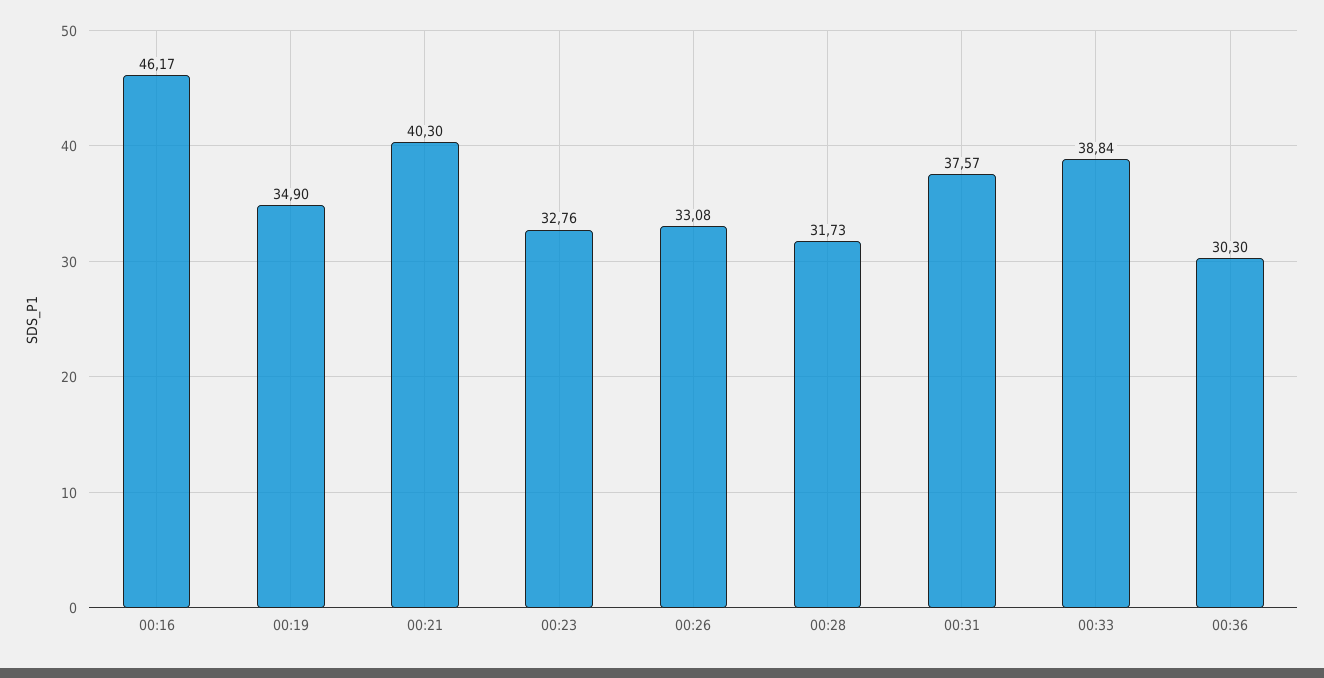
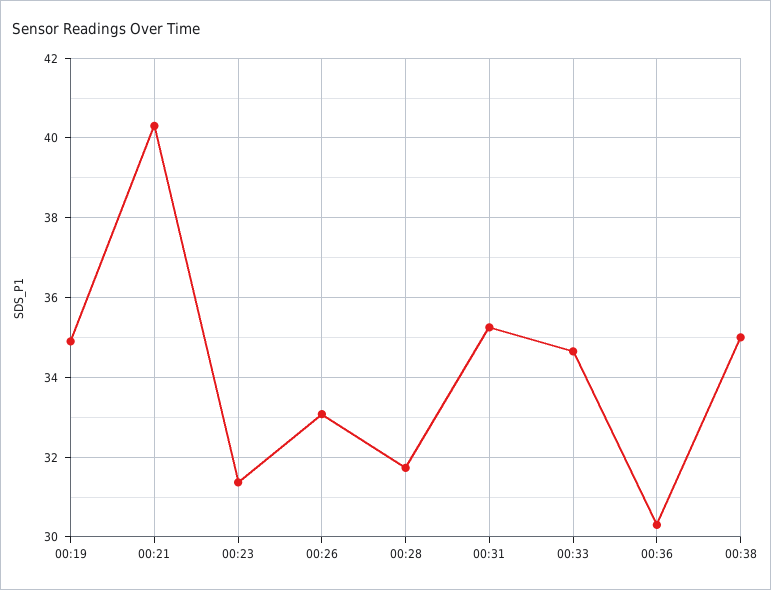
00:16: 46.17 -> none
00:23: 32.76 -> 31.4
00:31: 37.57 -> 35.2
00:33: 38.84 -> 34.6
00:38: none -> 35

